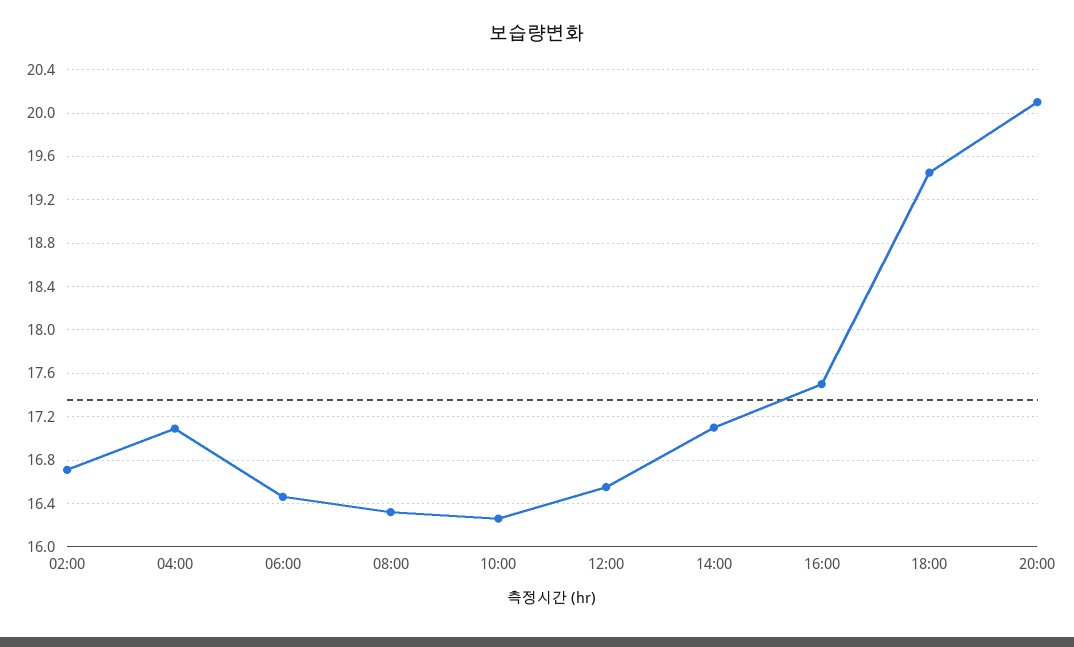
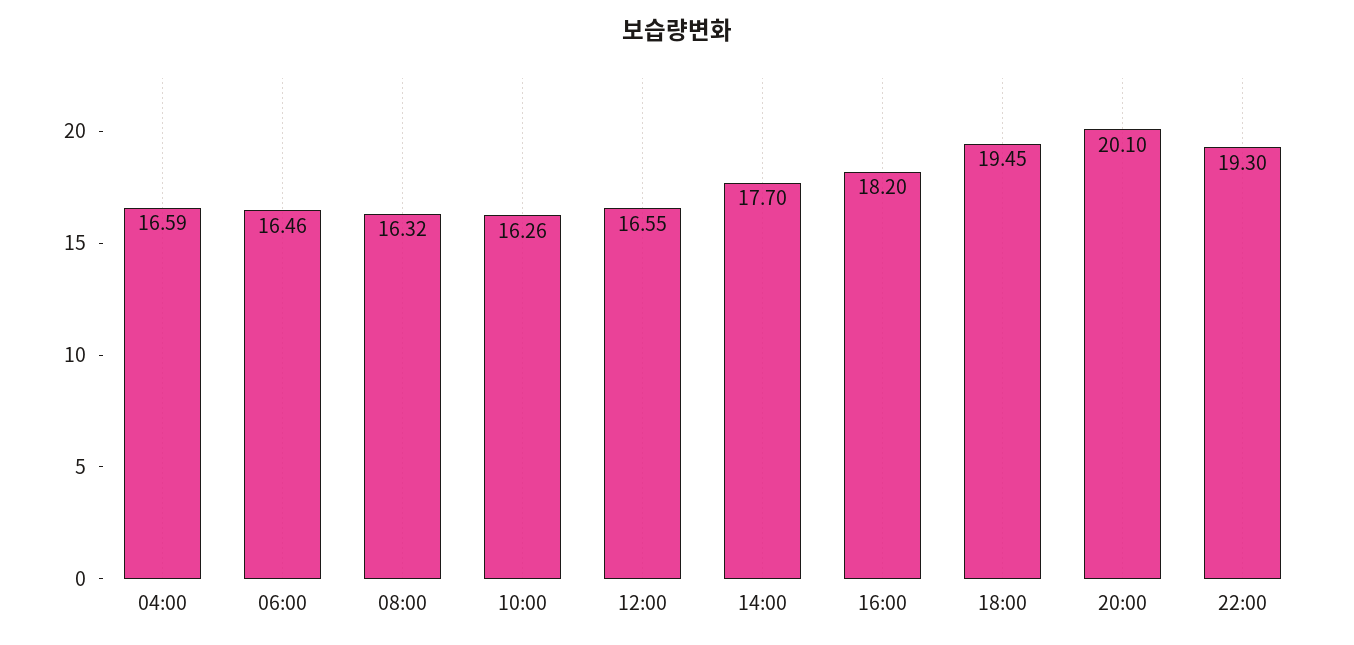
02:00: 16.7 -> none
04:00: 17.1 -> 16.59
14:00: 17.1 -> 17.7
16:00: 17.5 -> 18.2
22:00: none -> 19.3

